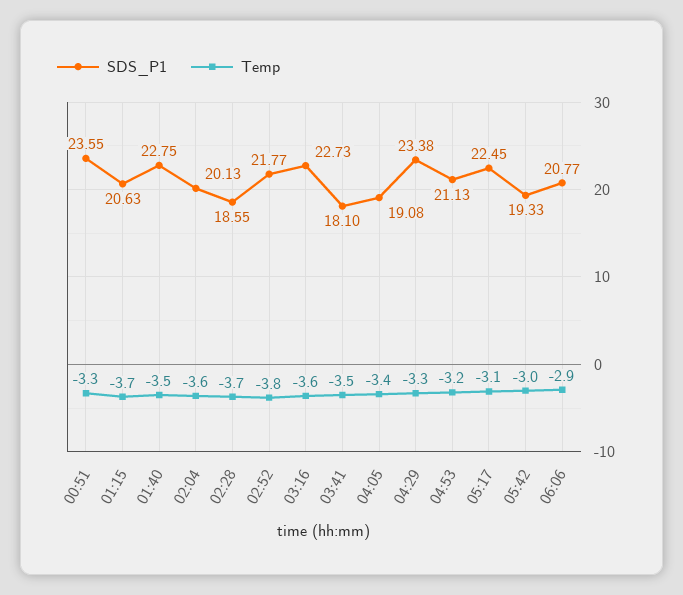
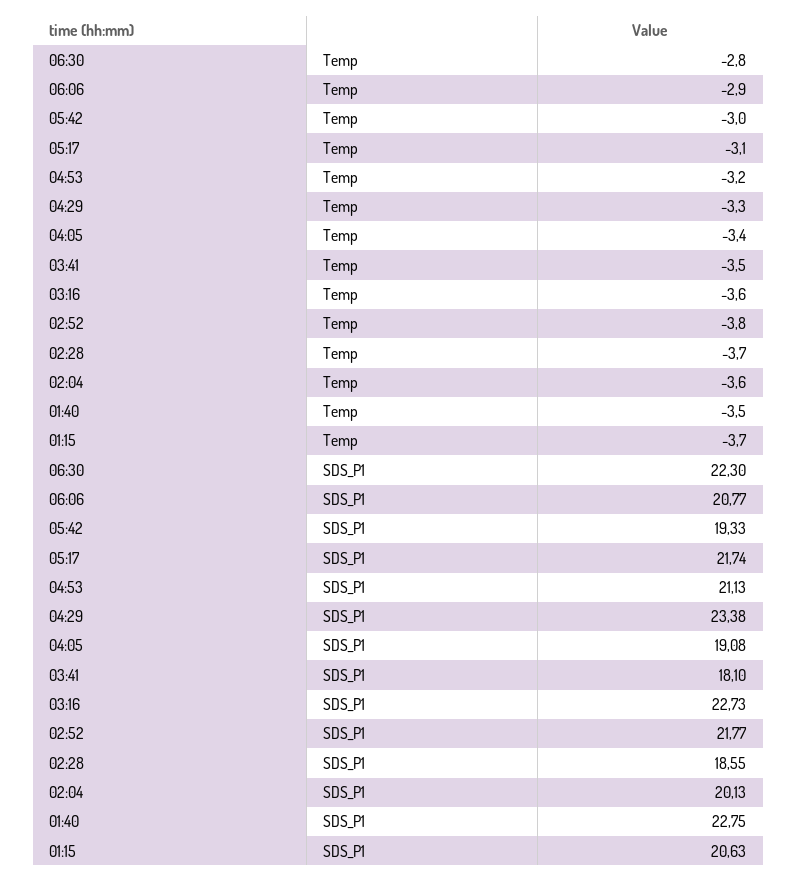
SDS_P1, 00:51: 23.55 -> none
Temp, 00:51: -3.3 -> none
SDS_P1, 05:17: 22.45 -> 21.74
Temp, 06:30: none -> -2.8
SDS_P1, 06:30: none -> 22.3

